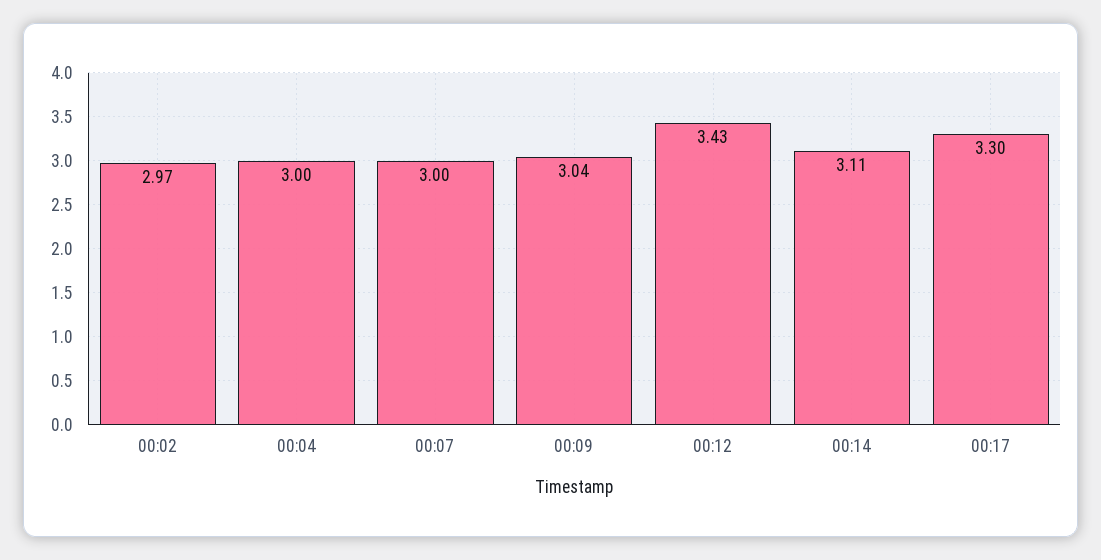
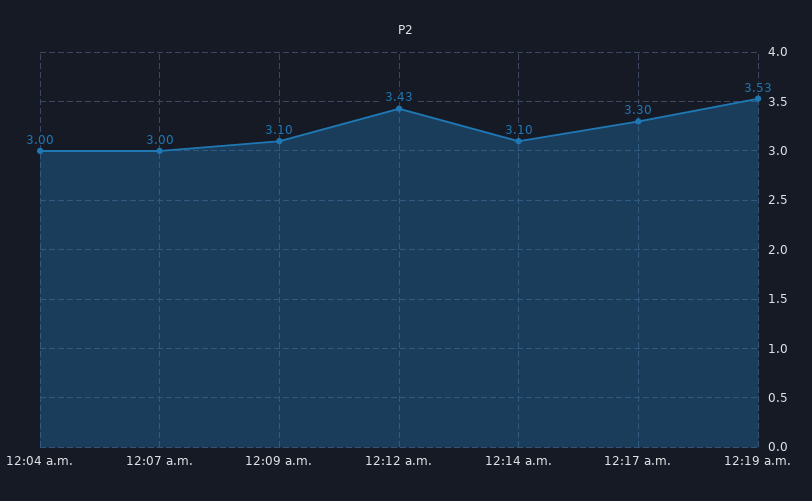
00:02: 2.97 -> none
00:09: 3.04 -> 3.1
00:14: 3.11 -> 3.1
12:19 a.m.: none -> 3.53

